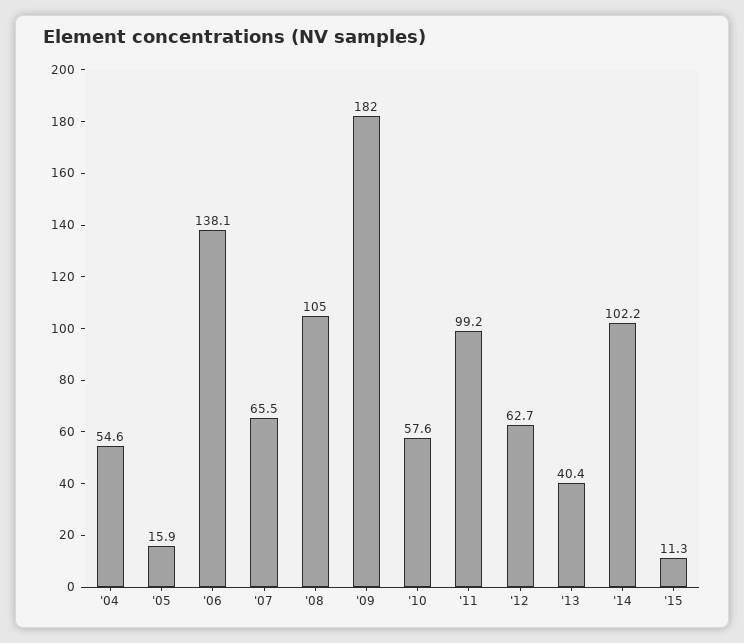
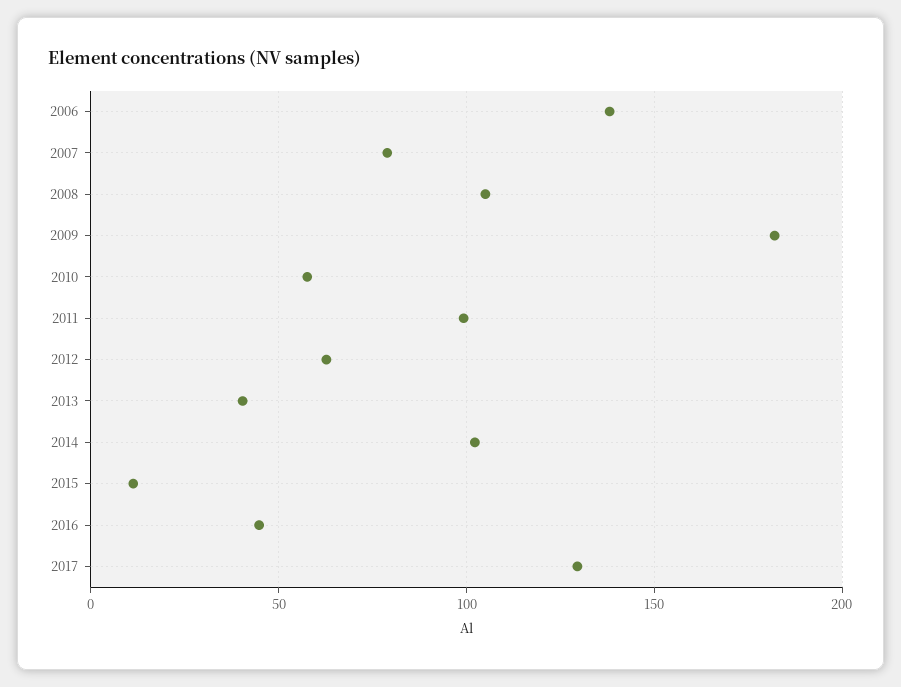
'04: 54.6 -> none
'05: 15.9 -> none
'07: 65.5 -> 80
2016: none -> 45
2017: none -> 130

